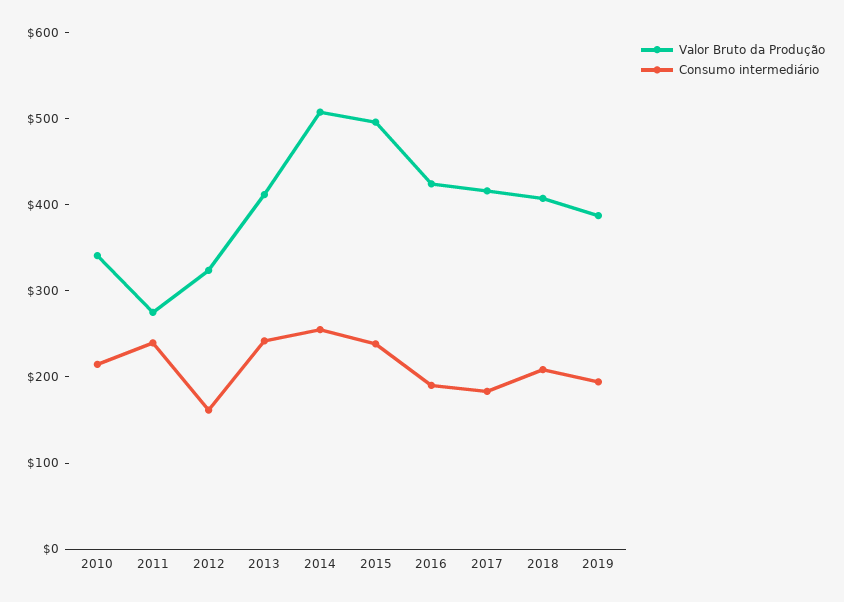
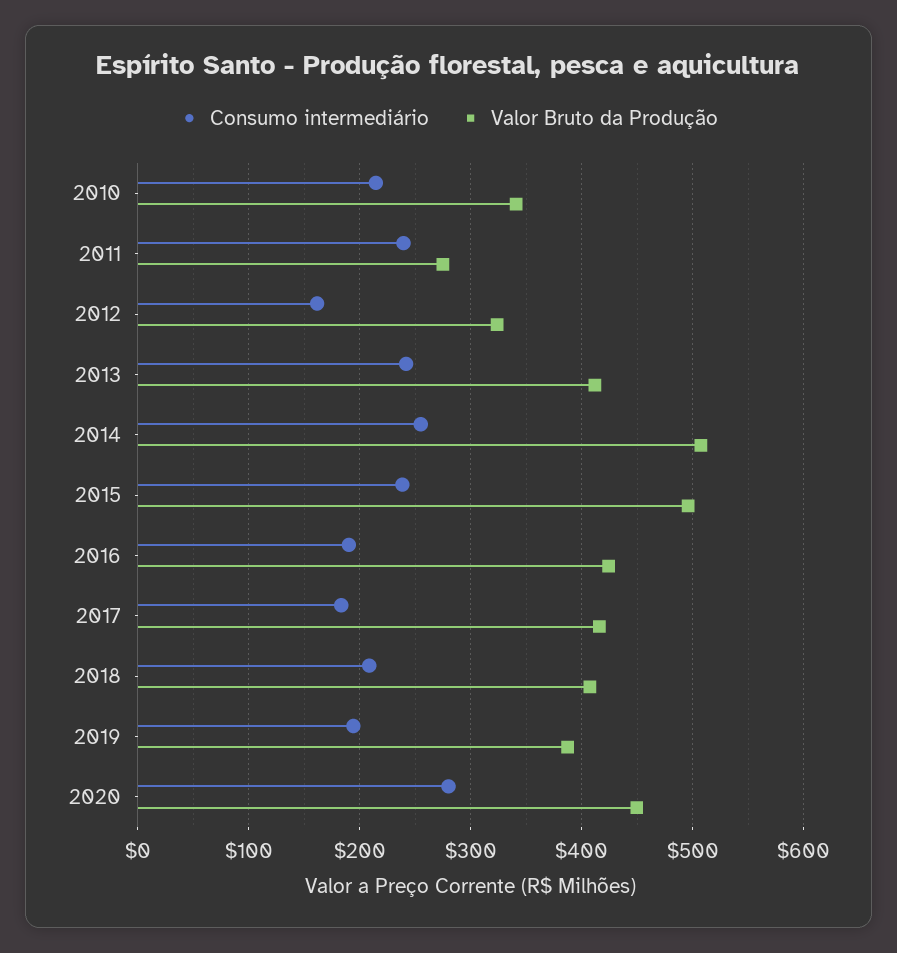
Consumo intermediário, 2020: none -> 280
Valor Bruto da Produção, 2020: none -> 450

